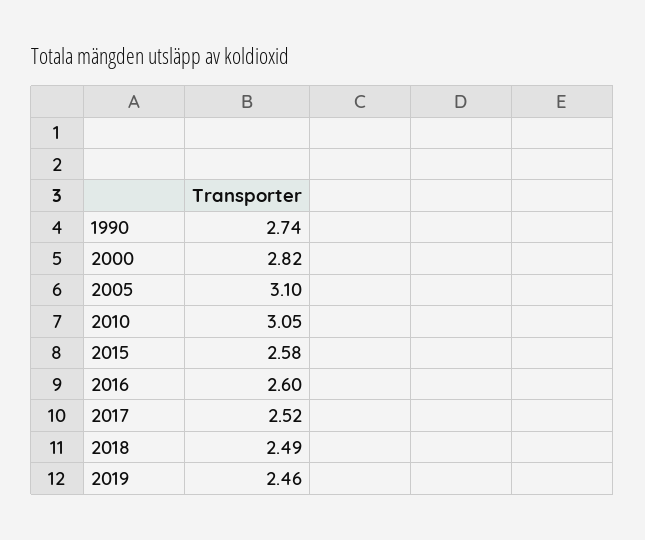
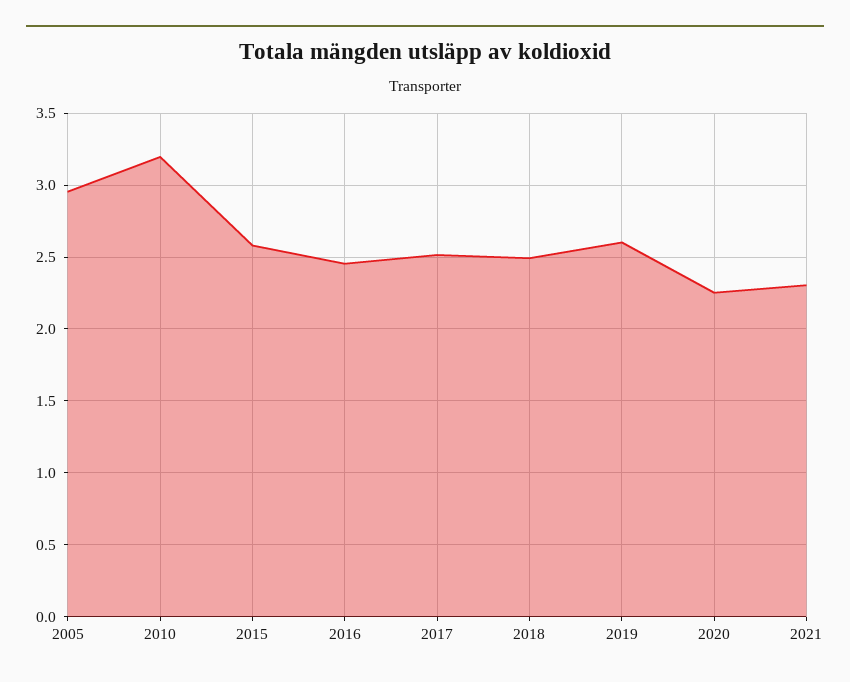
1990: 2.74 -> none
2000: 2.82 -> none
2005: 3.1 -> 2.95
2010: 3.05 -> 3.2
2016: 2.6 -> 2.45
2019: 2.46 -> 2.6
2020: none -> 2.25
2021: none -> 2.3

